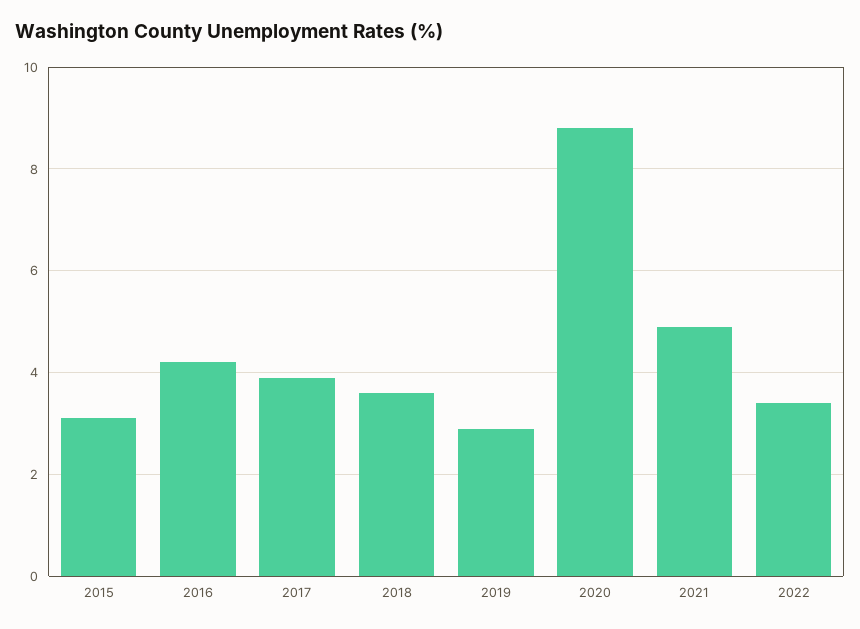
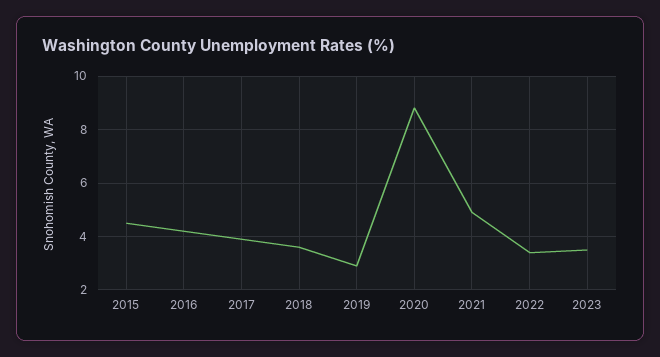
2015: 3 -> 4.5
2023: none -> 3.5

